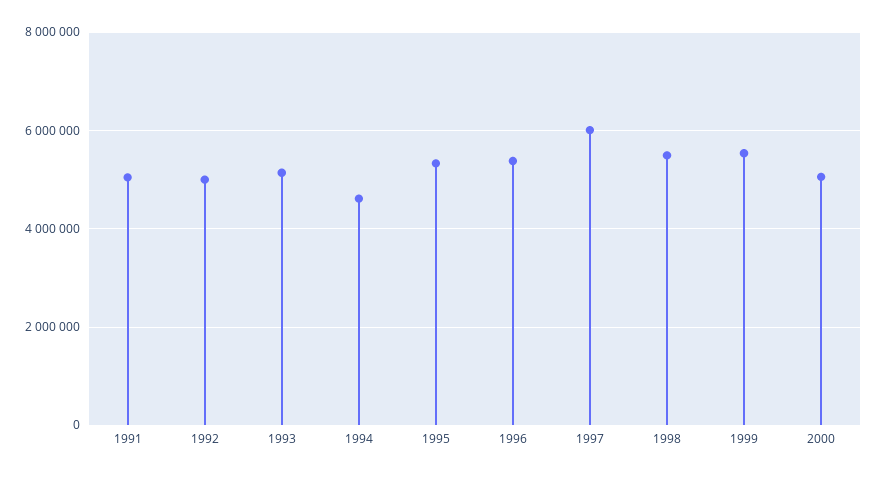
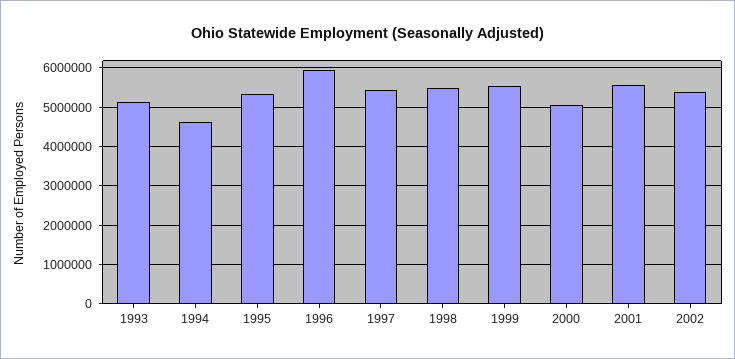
1991: 5000000 -> none
1992: 5000000 -> none
1996: 5400000 -> 6000000
1997: 6000000 -> 5400000
2001: none -> 5600000
2002: none -> 5400000

